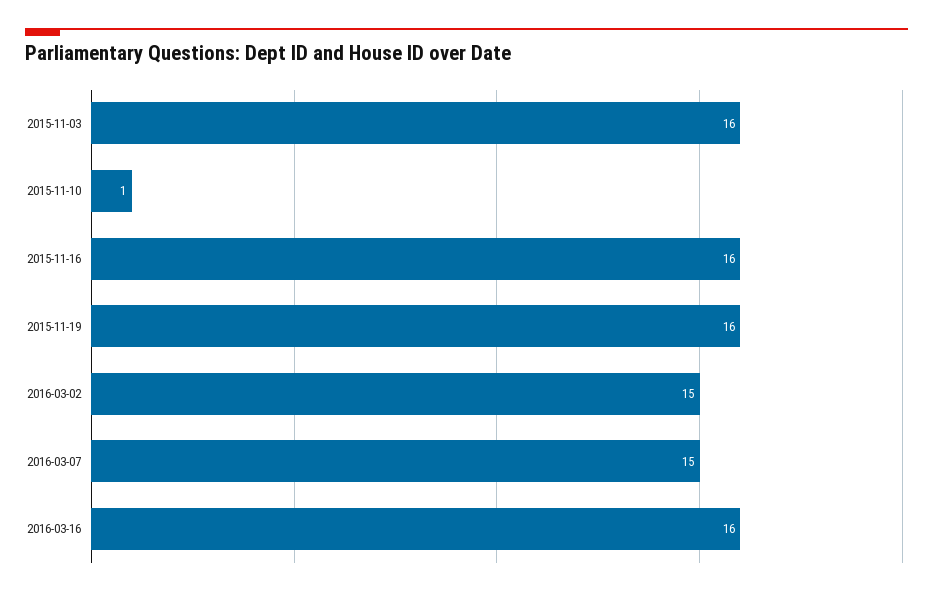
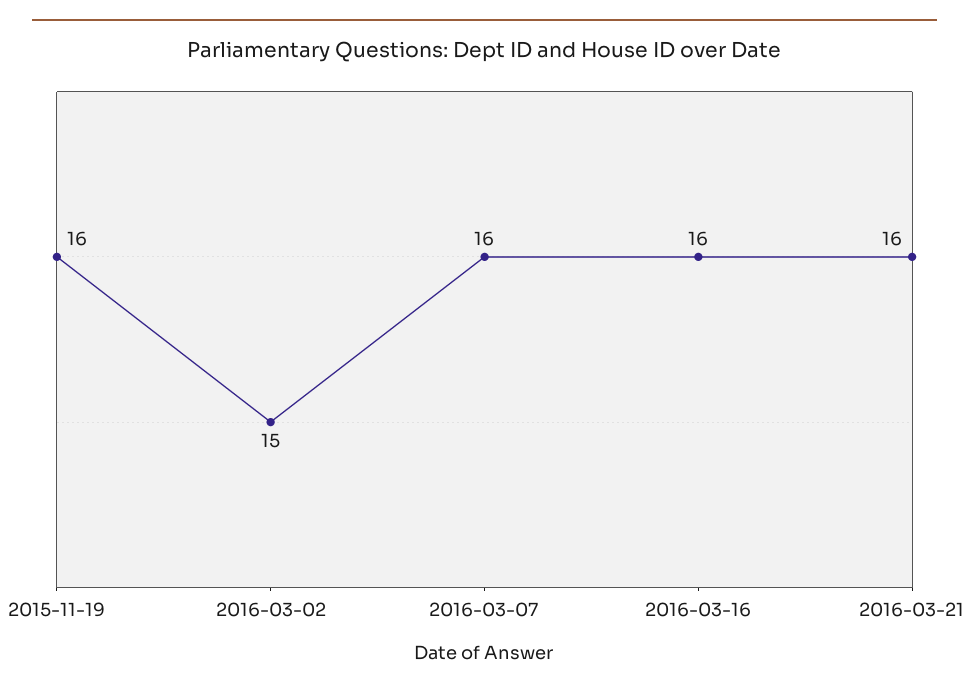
2015-11-03: 16 -> none
2015-11-10: 1 -> none
2015-11-16: 16 -> none
2016-03-07: 15 -> 16
2016-03-21: none -> 16

